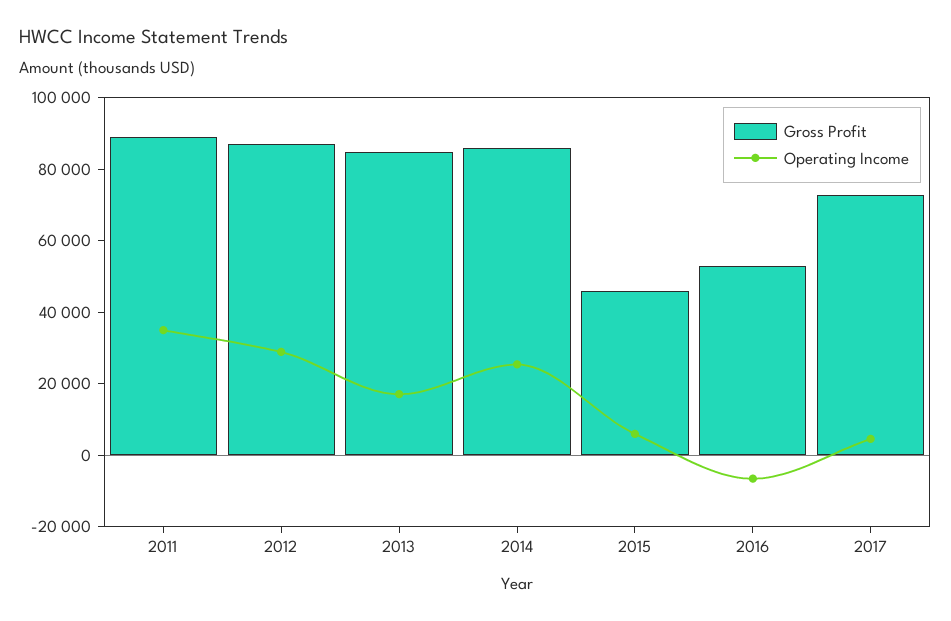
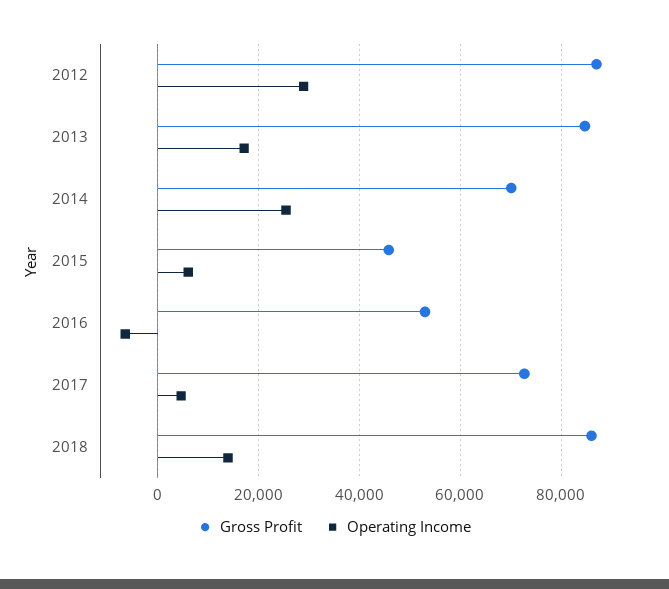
Gross Profit, 2011: 90000 -> none
Operating Income, 2011: 35000 -> none
Gross Profit, 2014: 85000 -> 70000
Gross Profit, 2018: none -> 86000
Operating Income, 2018: none -> 14000

